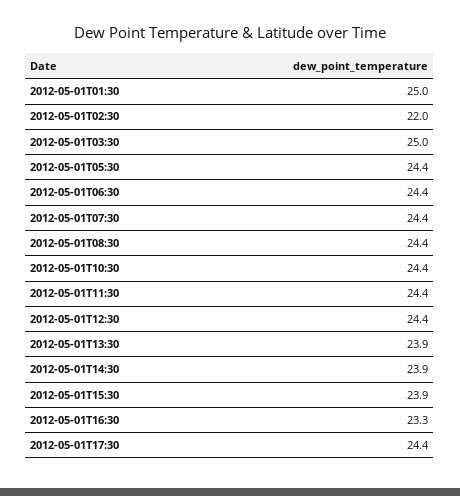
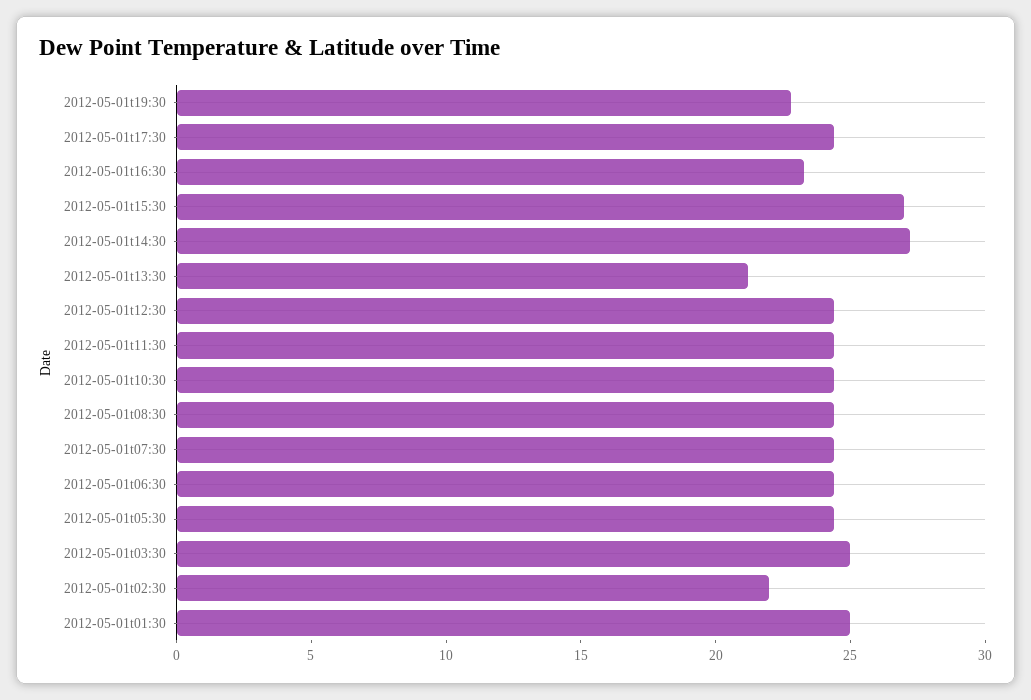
2012-05-01T13:30: 23.9 -> 21
2012-05-01T14:30: 23.9 -> 27
2012-05-01T15:30: 23.9 -> 27
2012-05-01t19:30: none -> 23

